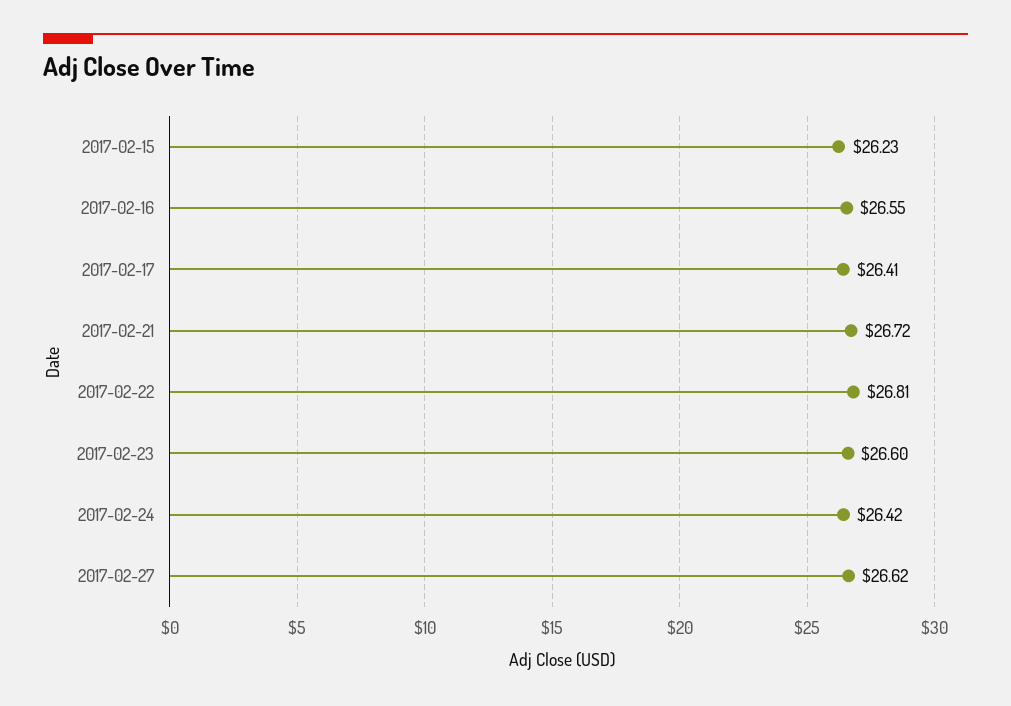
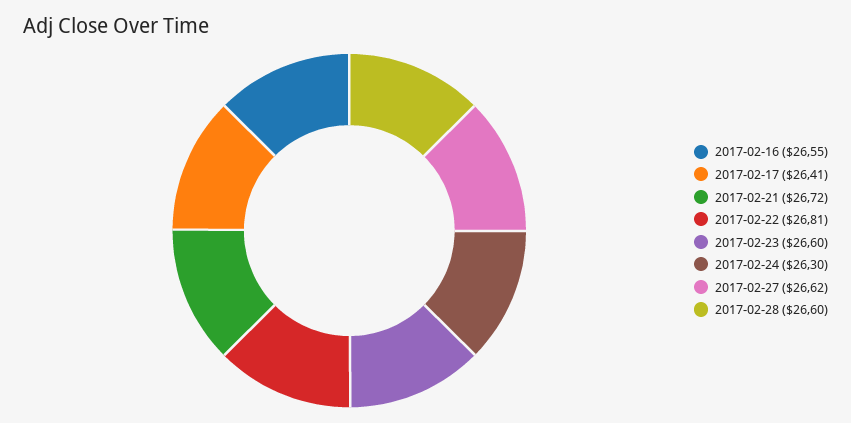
2017-02-15: 26.23 -> none
2017-02-24: 26.42 -> 26.3
2017-02-28: none -> 26.6

